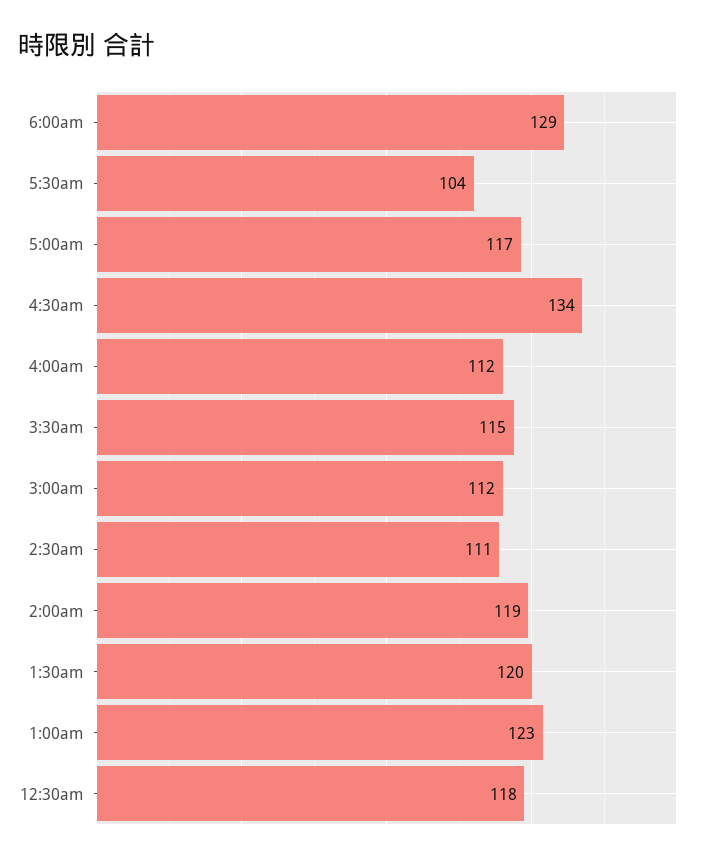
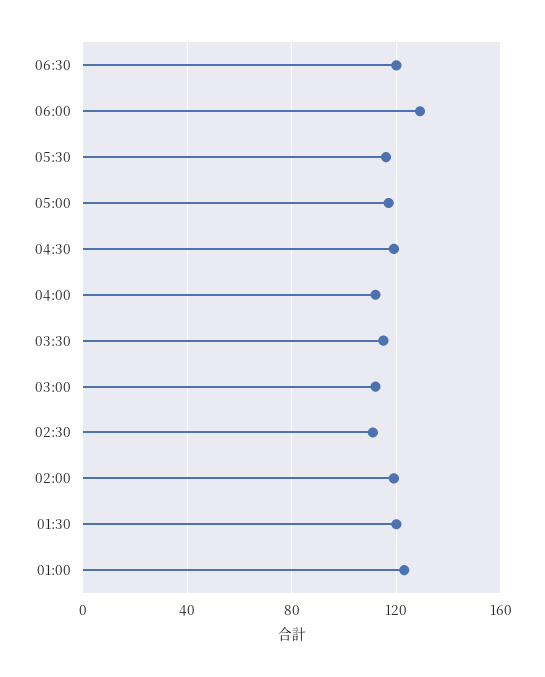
5:30am: 104 -> 115
4:30am: 134 -> 120
12:30am: 118 -> none
06:30: none -> 120

